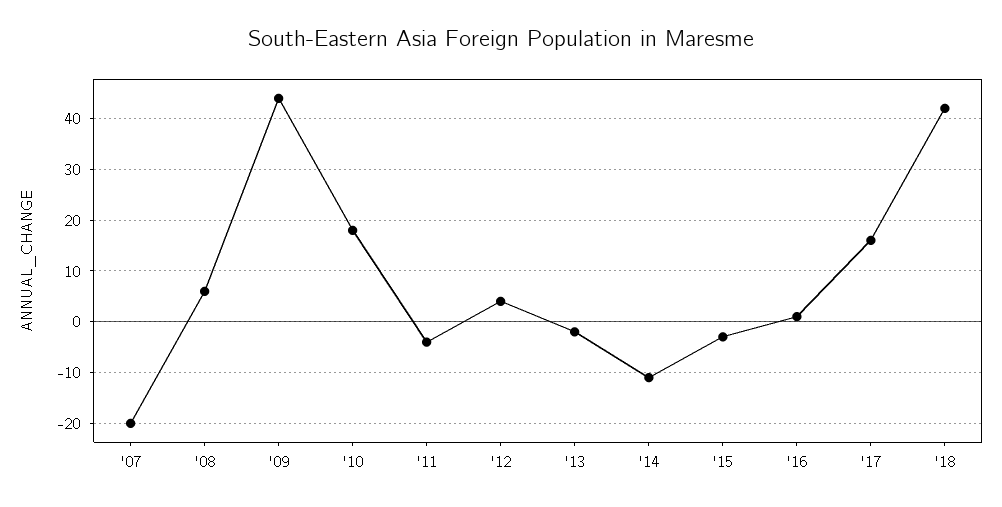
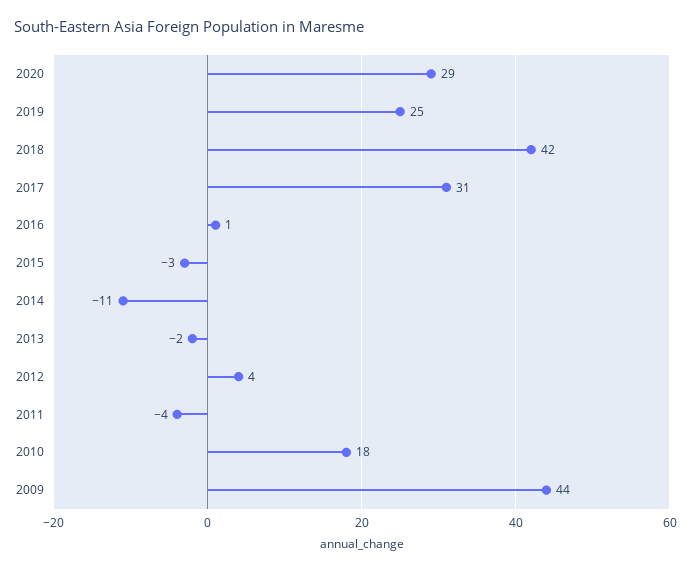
'07: -20 -> none
'08: 5 -> none
'17: 15 -> 31
2020: none -> 29
2019: none -> 25

